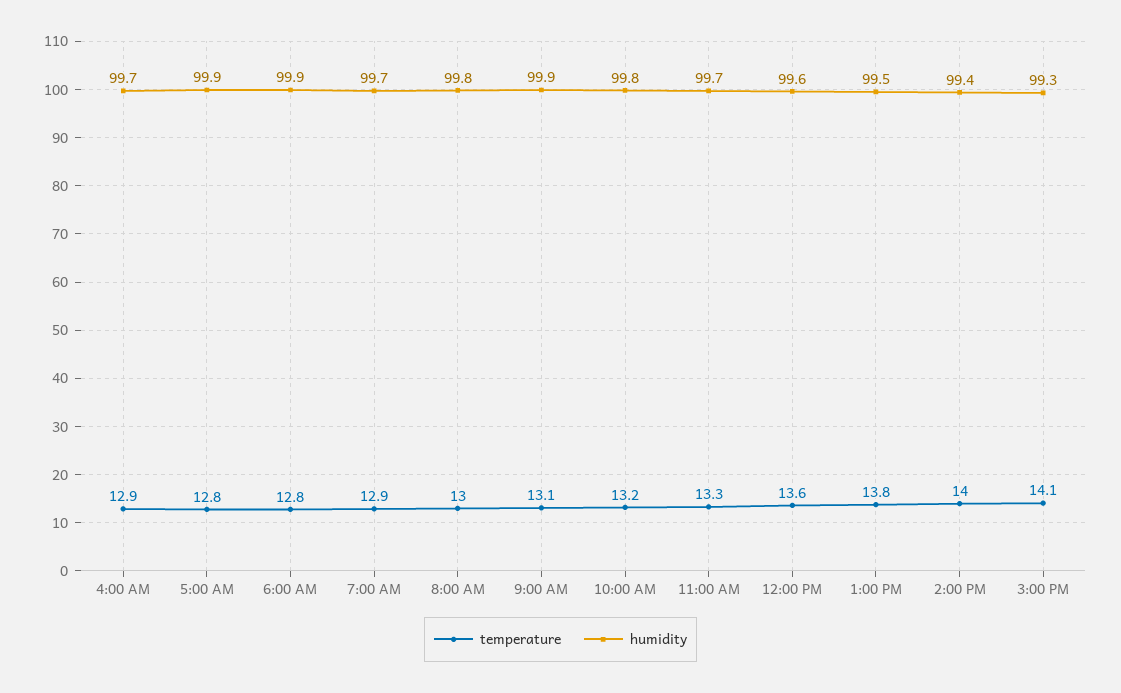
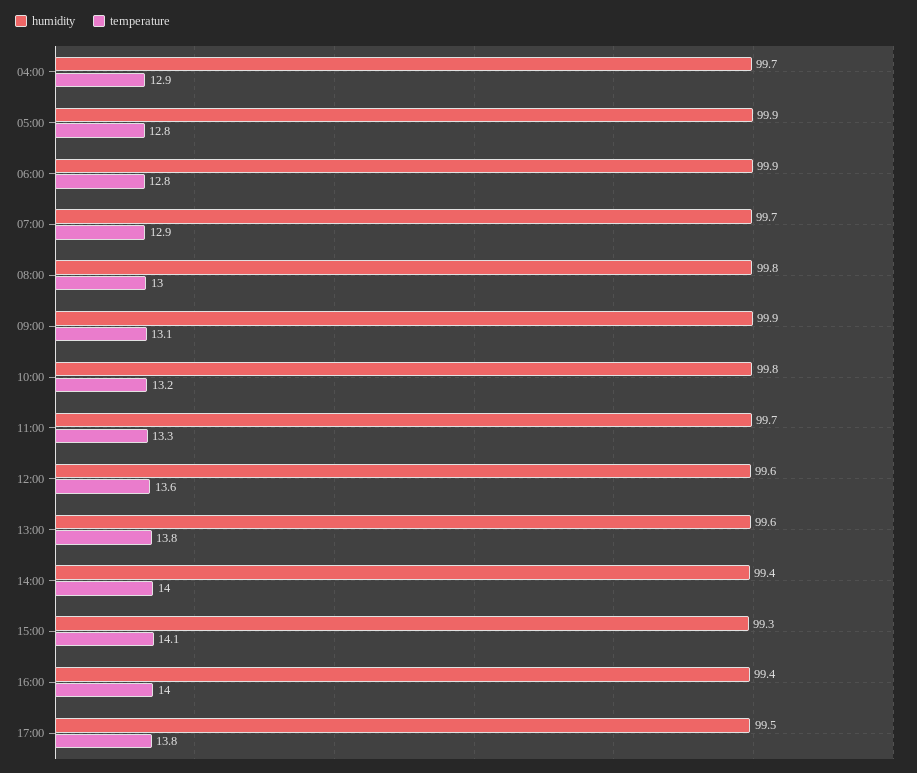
humidity, 1:00 PM: 99.5 -> 99.6
humidity, 16:00: none -> 99.4
temperature, 16:00: none -> 14
humidity, 17:00: none -> 99.5
temperature, 17:00: none -> 13.8

